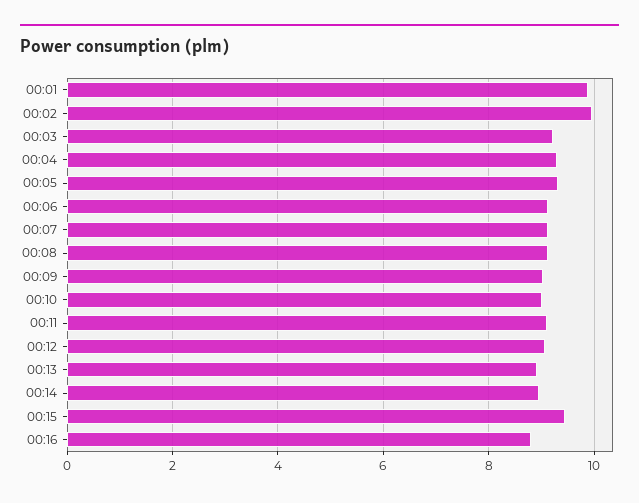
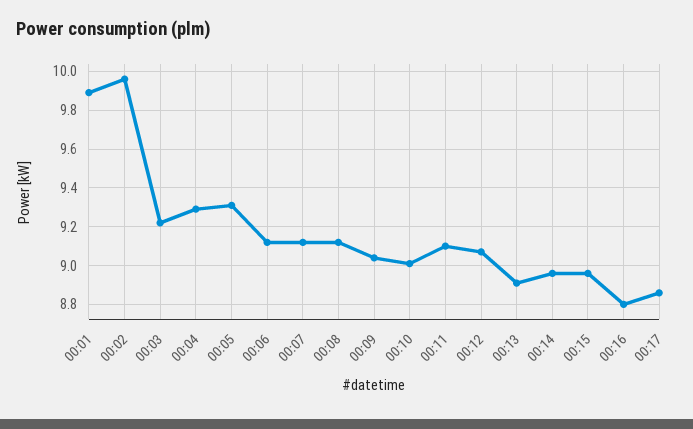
00:15: 9.4 -> 8.95
00:17: none -> 8.85

